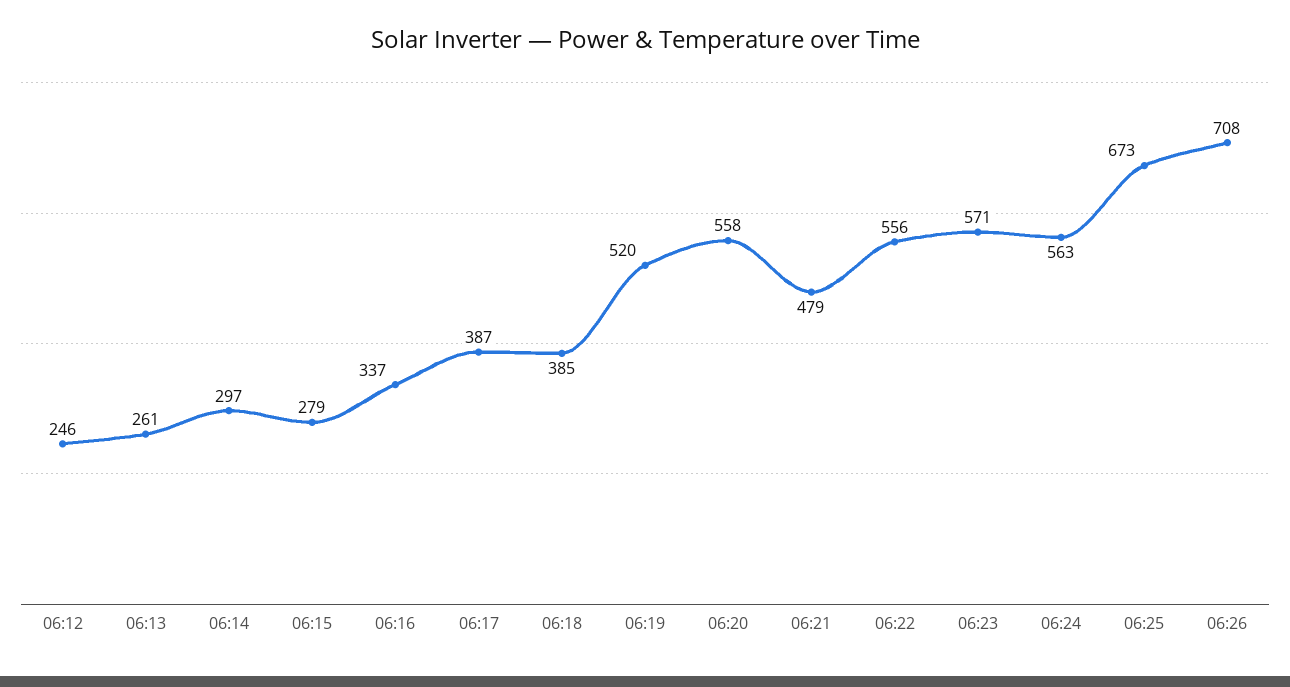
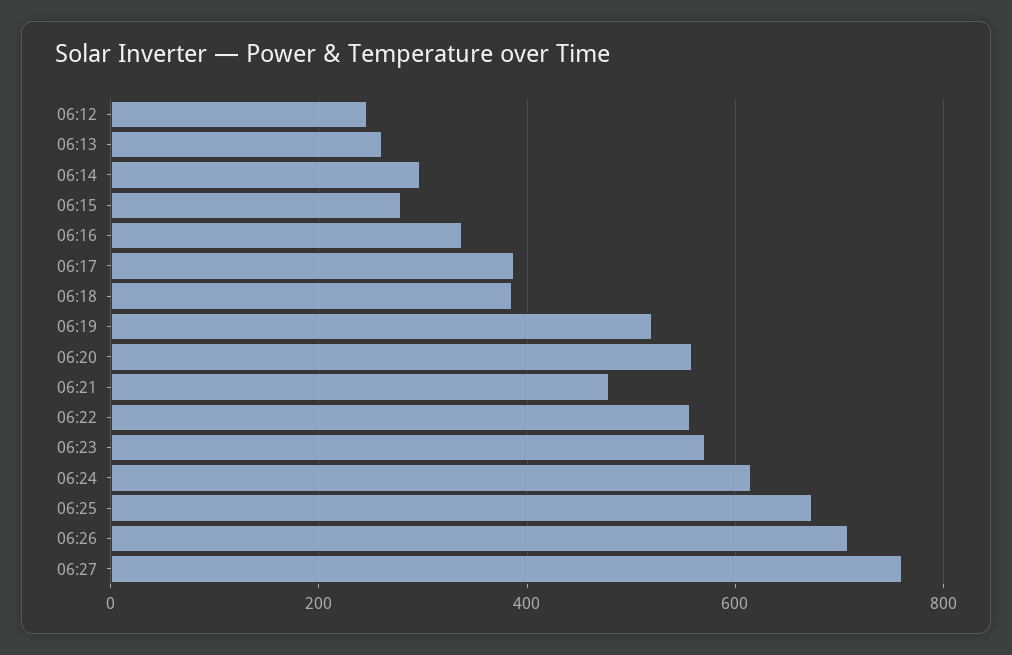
06:24: 563 -> 620
06:27: none -> 760

